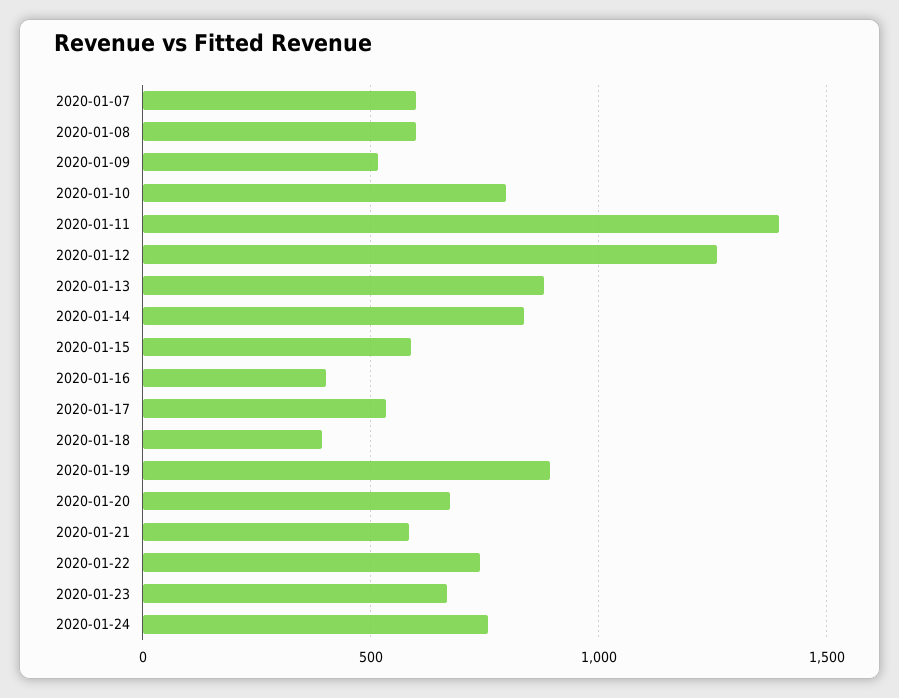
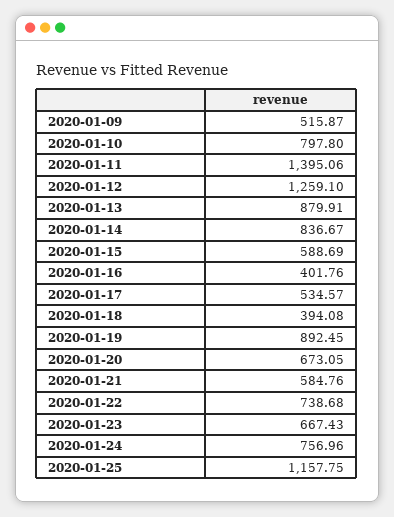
2020-01-07: 600 -> none
2020-01-08: 600 -> none
2020-01-25: none -> 1157.75

